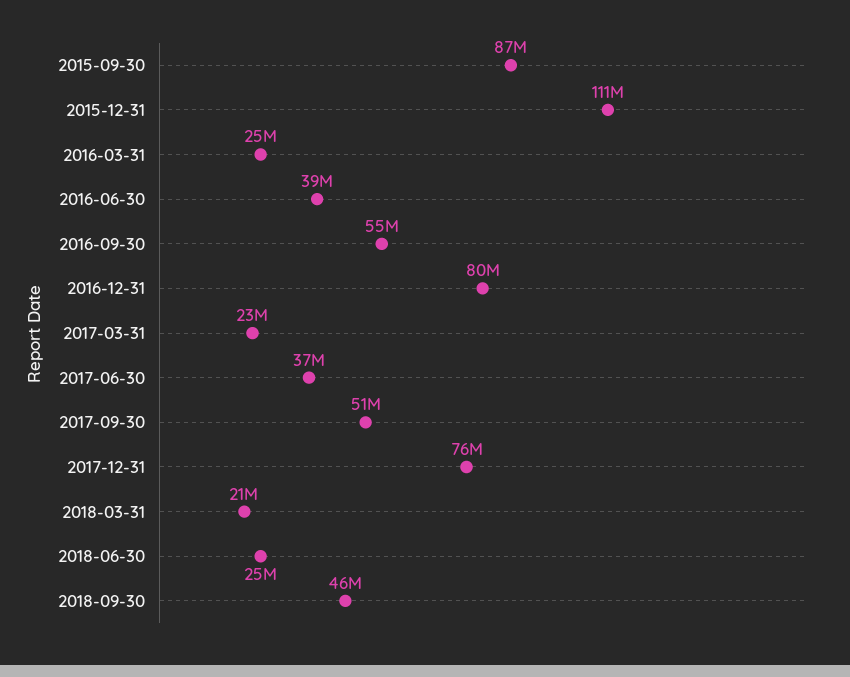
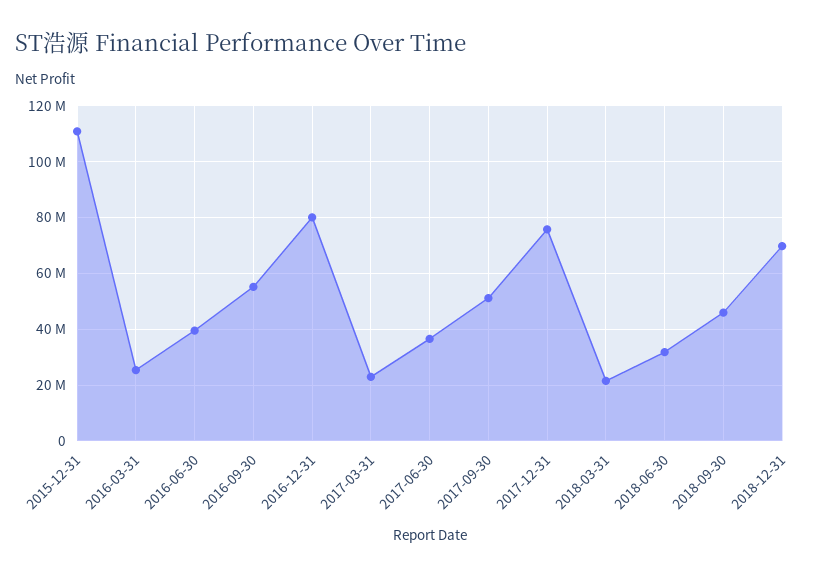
2015-09-30: 87000000 -> none
2018-06-30: 25000000 -> 32500000
2018-12-31: none -> 70000000

